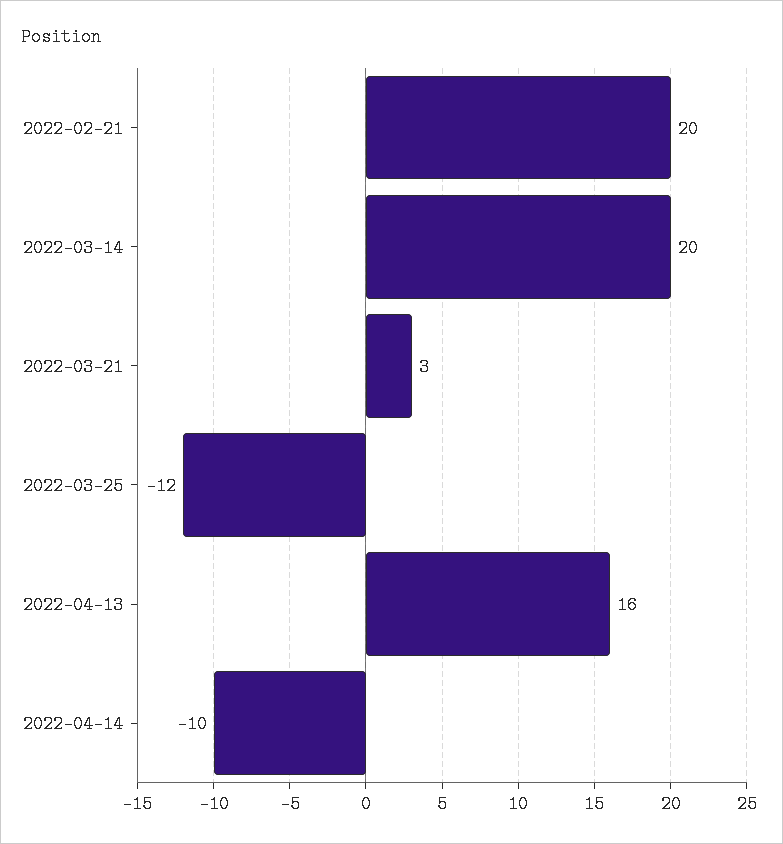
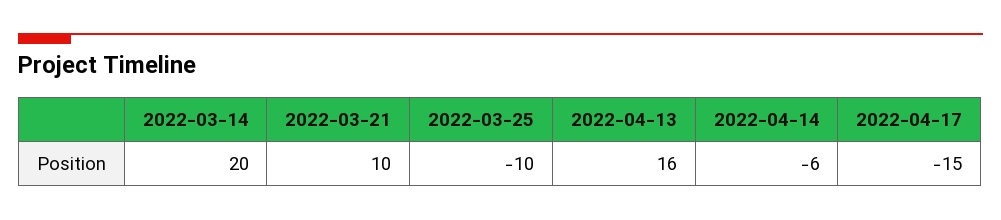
2022-02-21: 20 -> none
2022-03-21: 3 -> 10
2022-03-25: -12 -> -10
2022-04-14: -10 -> -6
2022-04-17: none -> -15

